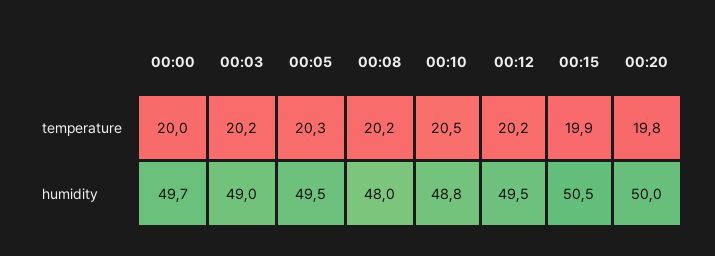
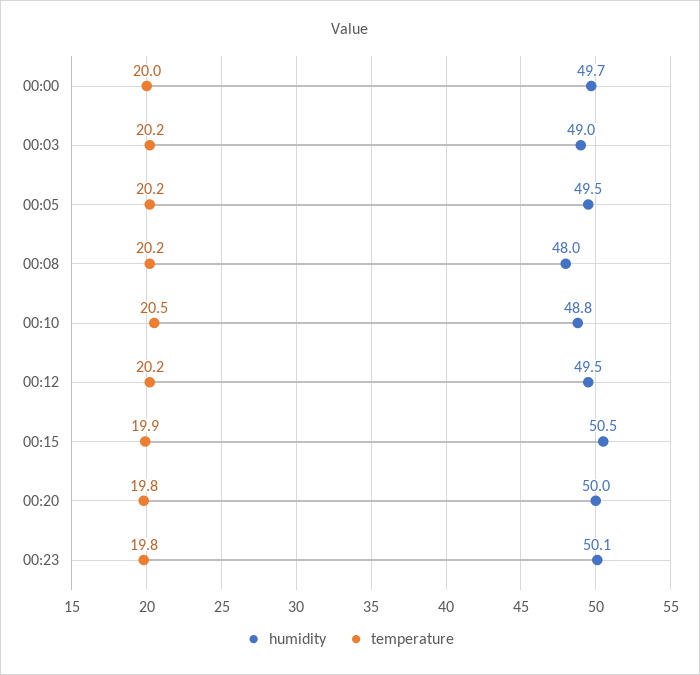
temperature, 00:05: 20.3 -> 20.2
humidity, 00:23: none -> 50.1
temperature, 00:23: none -> 19.8

